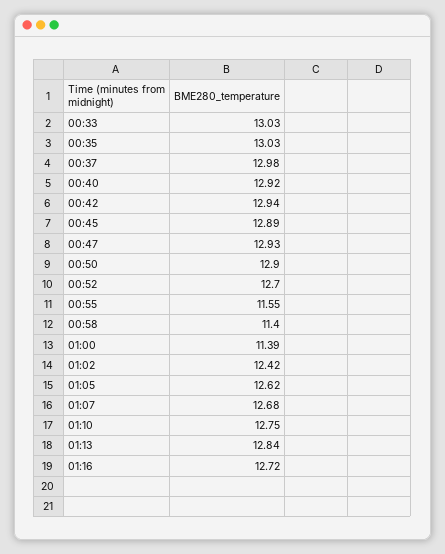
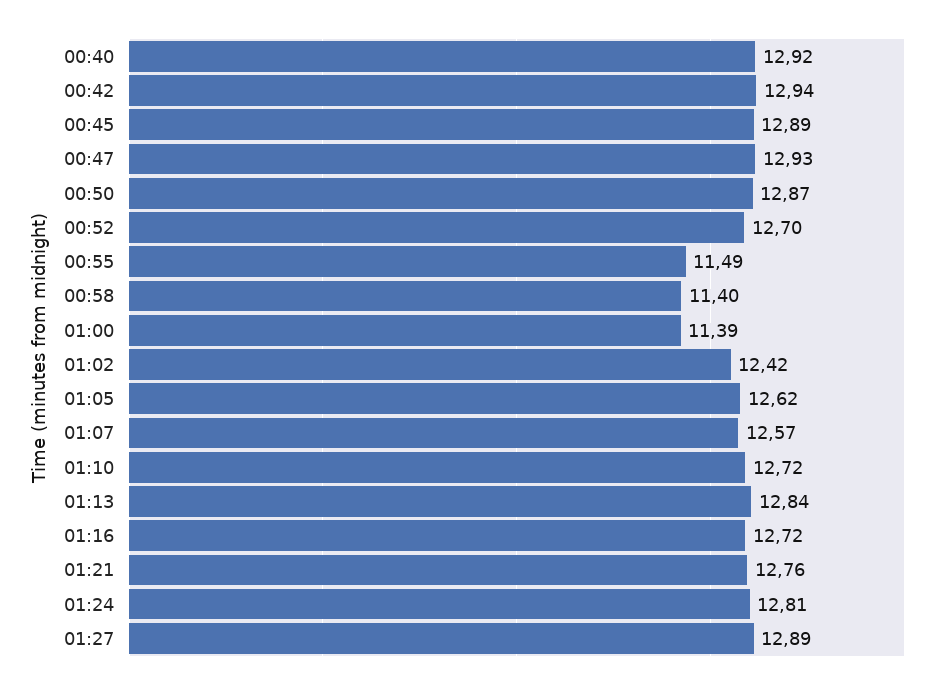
00:33: 13.03 -> none
00:35: 13.03 -> none
00:37: 12.98 -> none
00:50: 12.9 -> 12.87
00:55: 11.55 -> 11.49
01:07: 12.68 -> 12.57
01:10: 12.75 -> 12.72
01:21: none -> 12.76
01:24: none -> 12.81
01:27: none -> 12.89

